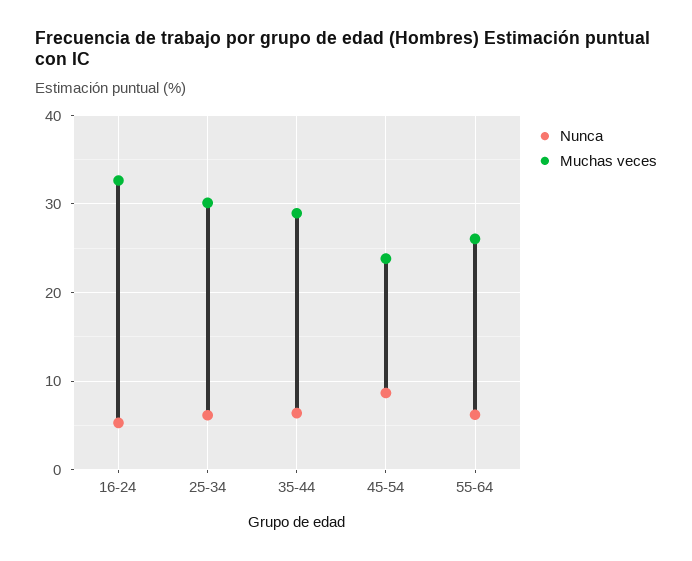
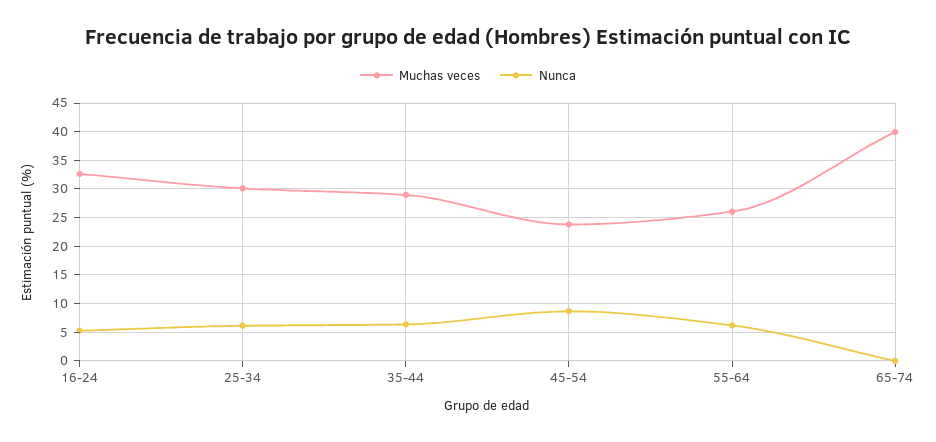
Muchas veces, 65-74: none -> 40
Nunca, 65-74: none -> 0

